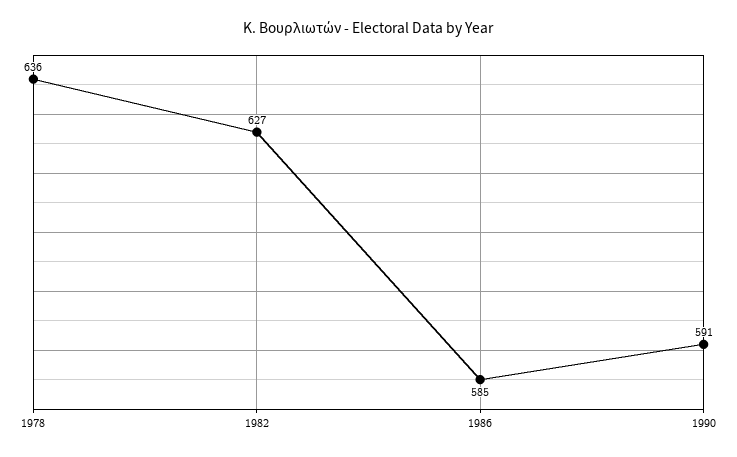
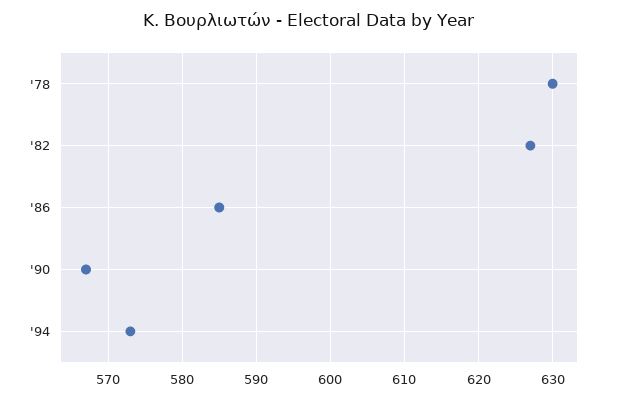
1978: 636 -> 630
1990: 591 -> 567
'94: none -> 573

